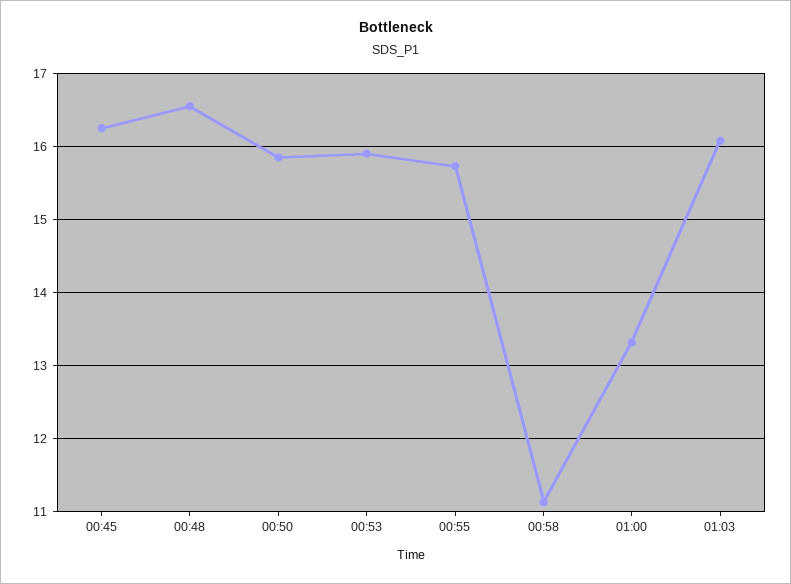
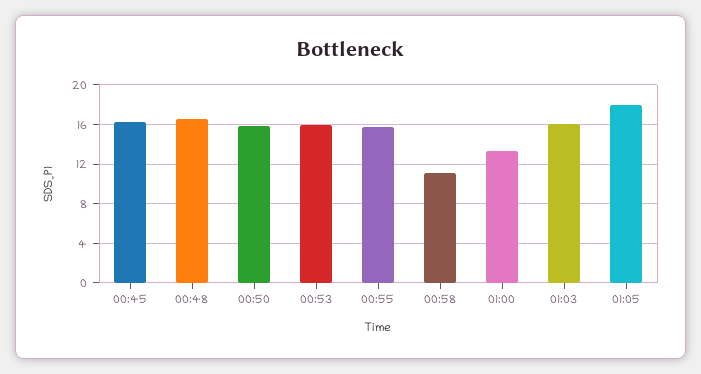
01:05: none -> 18

